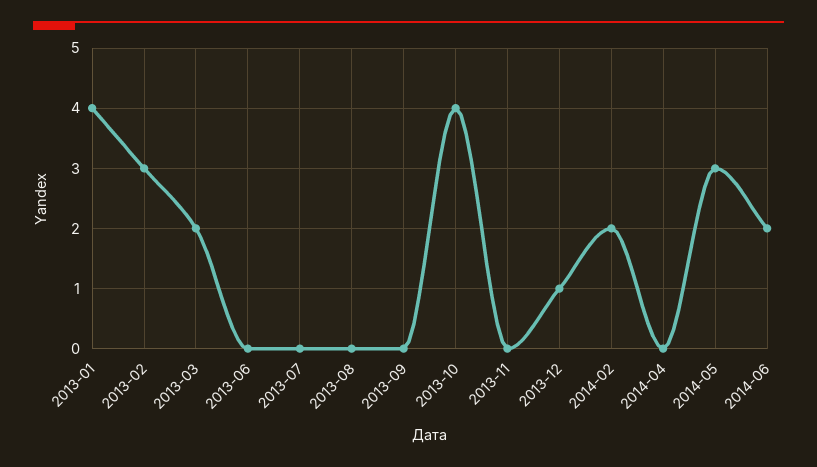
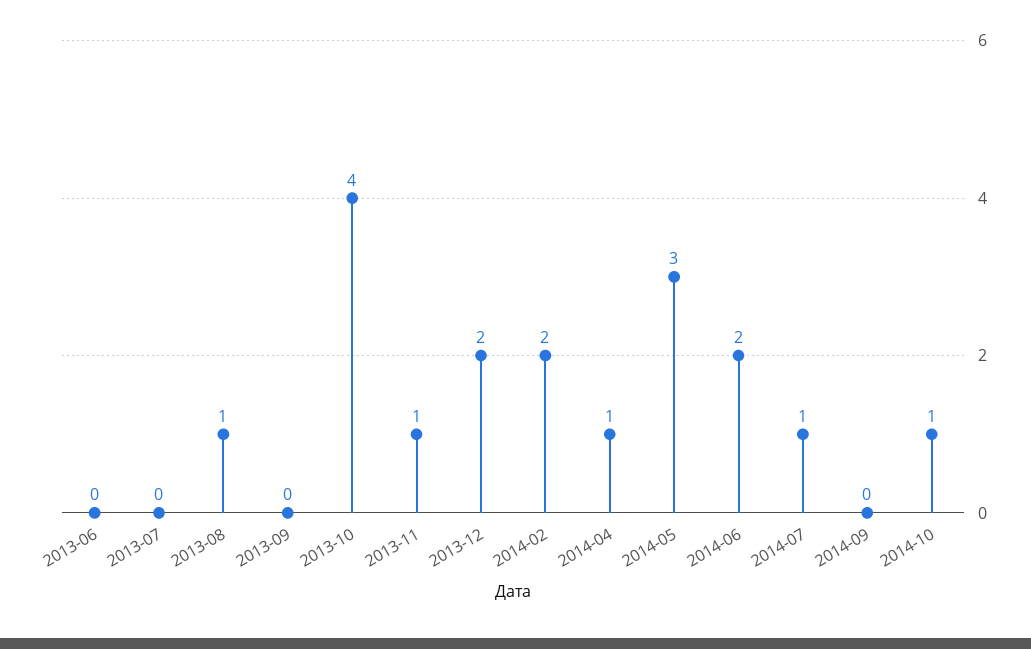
2013-01: 4 -> none
2013-02: 3 -> none
2013-03: 2 -> none
2013-08: 0 -> 1
2013-11: 0 -> 1
2013-12: 1 -> 2
2014-04: 0 -> 1
2014-07: none -> 1
2014-09: none -> 0
2014-10: none -> 1

